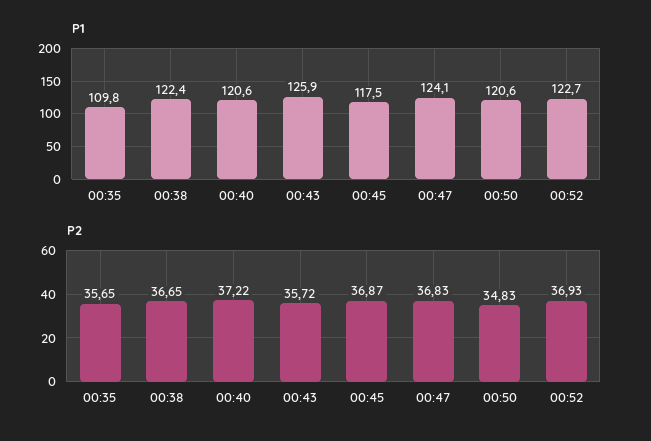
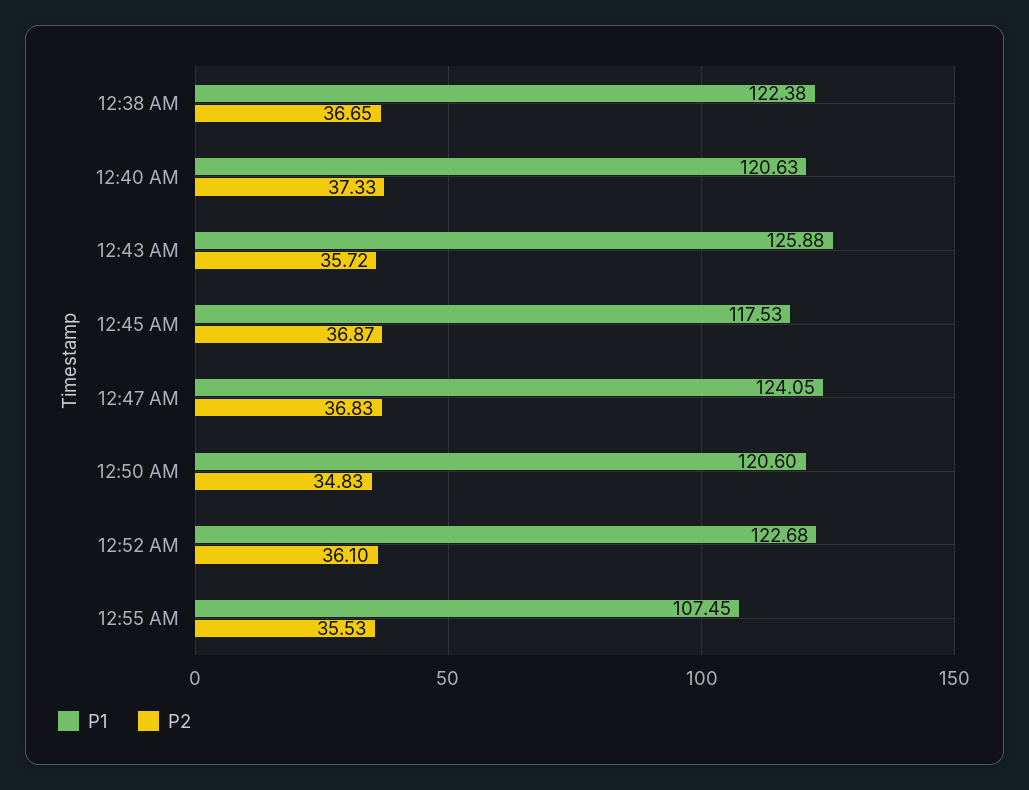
P1, 00:35: 109.8 -> none
P2, 00:35: 35.65 -> none
P2, 00:40: 37.22 -> 37.33
P2, 00:52: 36.93 -> 36.1
P1, 12:55 AM: none -> 107.45
P2, 12:55 AM: none -> 35.53

